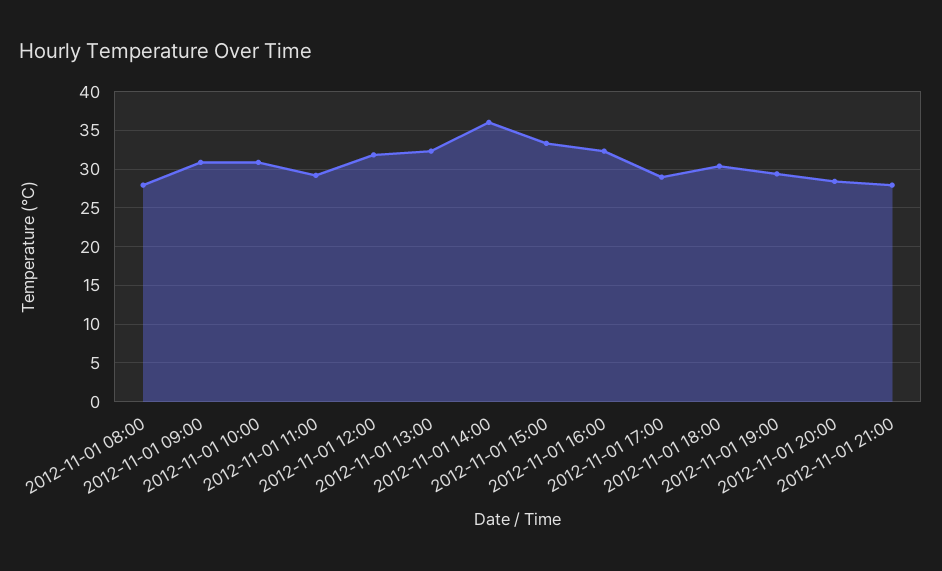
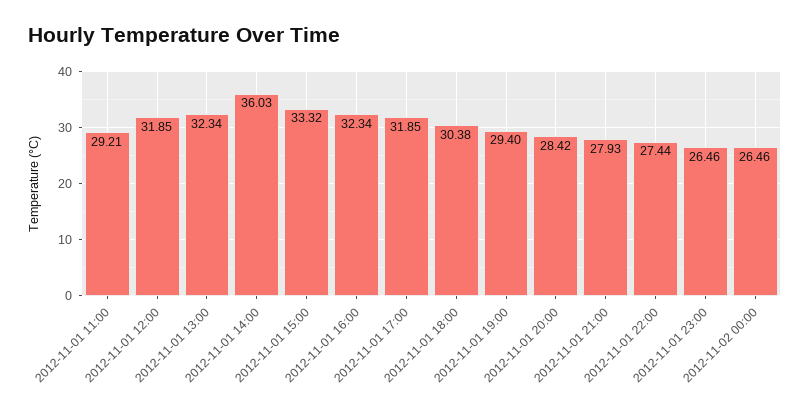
2012-11-01 08:00: 28 -> none
2012-11-01 09:00: 31 -> none
2012-11-01 10:00: 31 -> none
2012-11-01 17:00: 29 -> 31.85
2012-11-01 22:00: none -> 27.44
2012-11-01 23:00: none -> 26.46
2012-11-02 00:00: none -> 26.46

